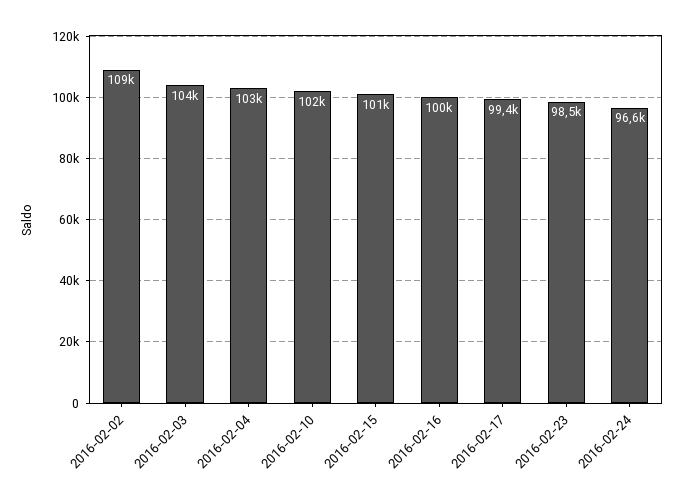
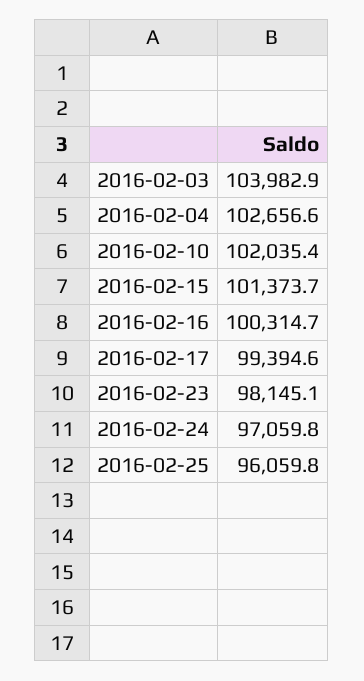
2016-02-02: 109000 -> none
2016-02-23: 98500 -> 98145.1
2016-02-24: 96600 -> 97059.8
2016-02-25: none -> 96059.8

